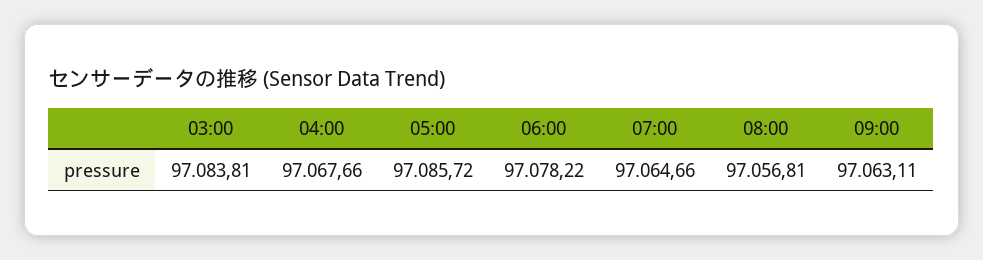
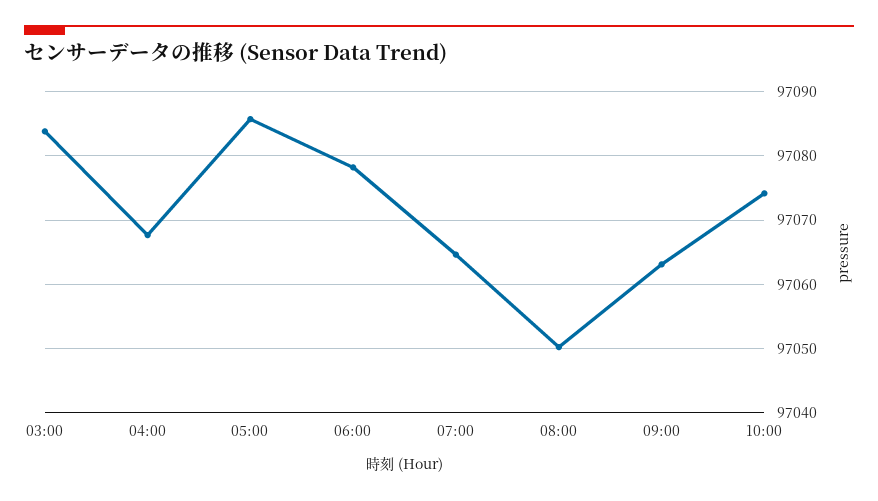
08:00: 97056.81 -> 97050
10:00: none -> 97074

